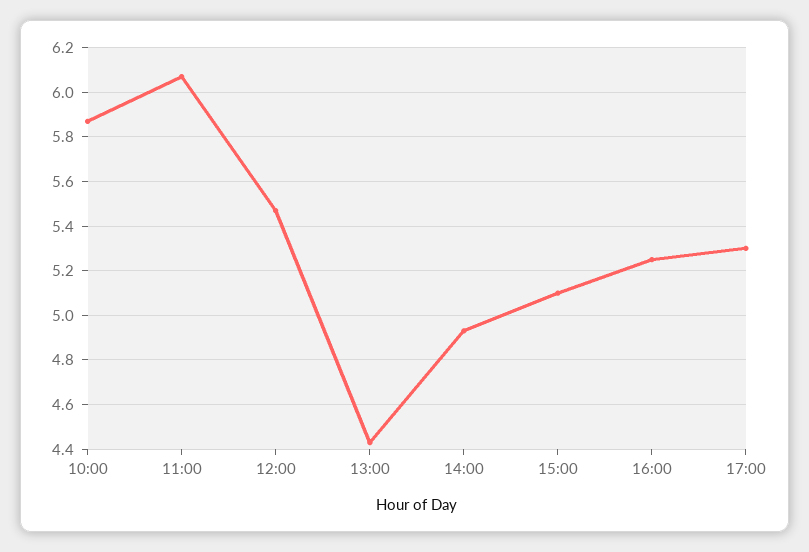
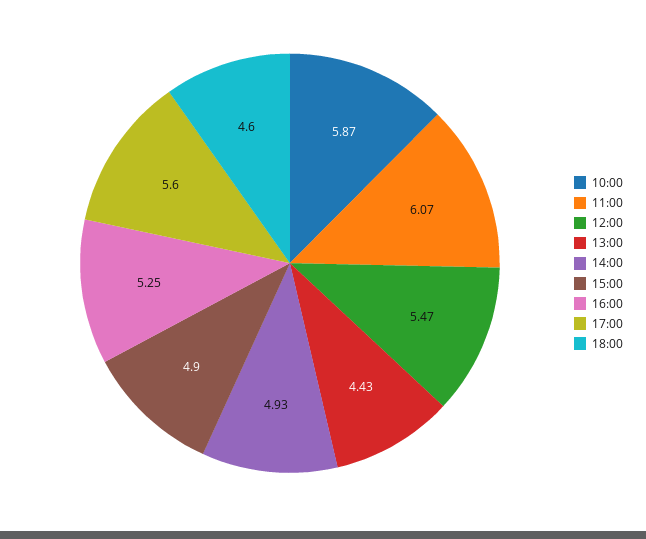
15:00: 5.1 -> 4.9
17:00: 5.3 -> 5.6
18:00: none -> 4.6

